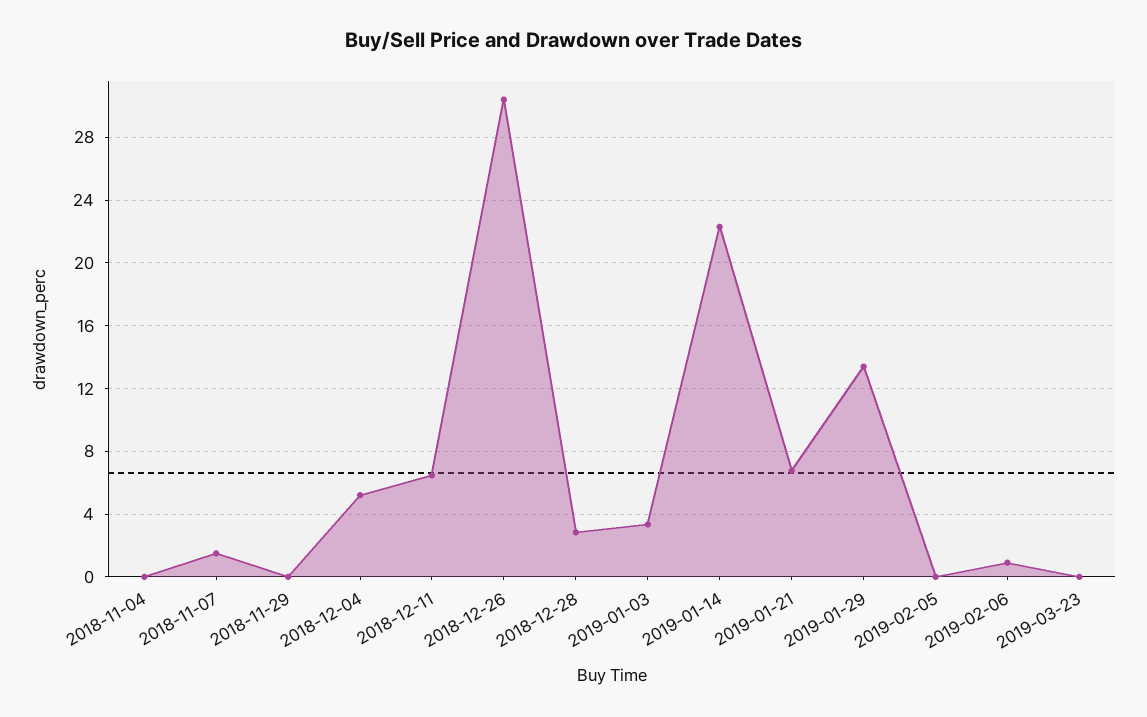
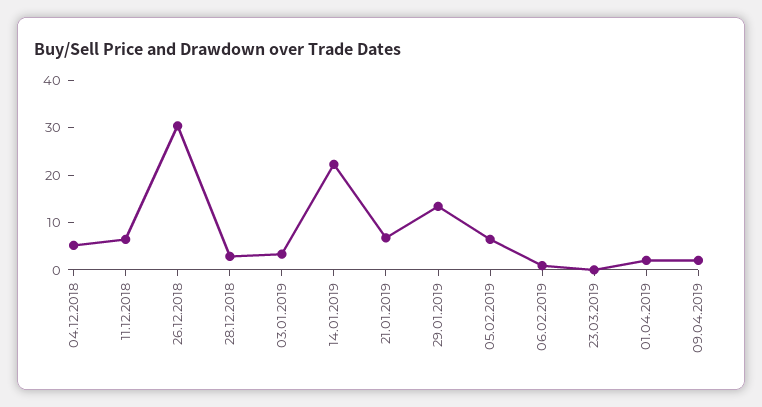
2018-11-04: 0 -> none
2018-11-07: 1.5 -> none
2018-11-29: 0 -> none
2019-02-05: 0 -> 6
01.04.2019: none -> 2
09.04.2019: none -> 2

